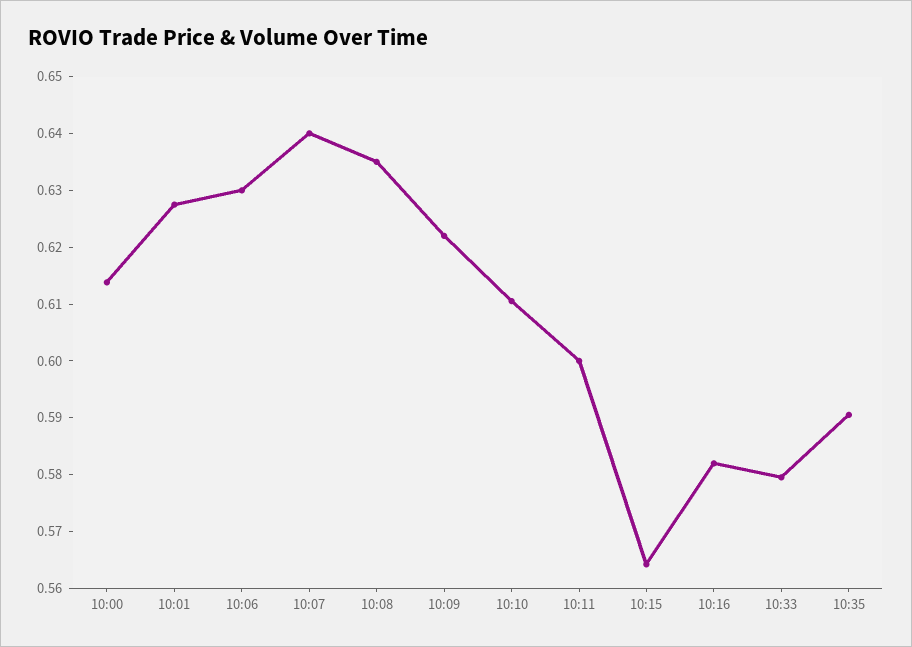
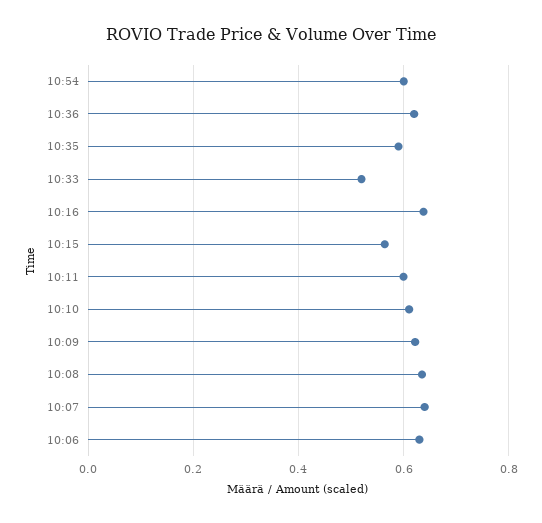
10:00: 0.614 -> none
10:01: 0.628 -> none
10:16: 0.582 -> 0.64
10:33: 0.58 -> 0.52
10:54: none -> 0.6
10:36: none -> 0.62

